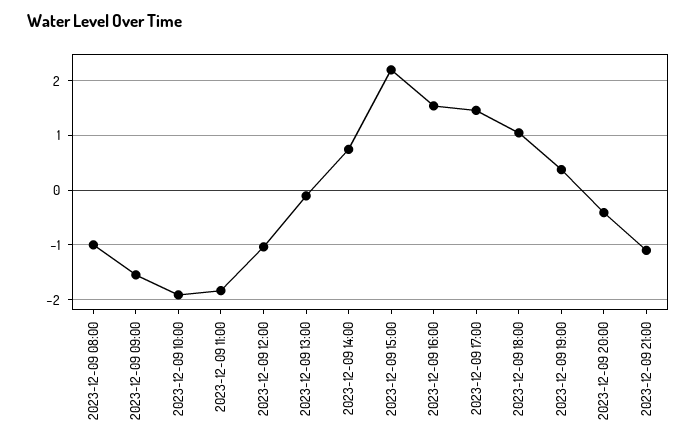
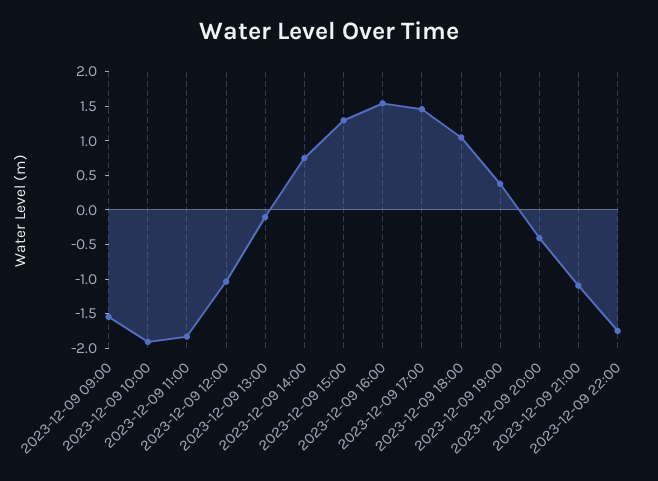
2023-12-09 08:00: -1 -> none
2023-12-09 15:00: 2.2 -> 1.25
2023-12-09 22:00: none -> -1.75

